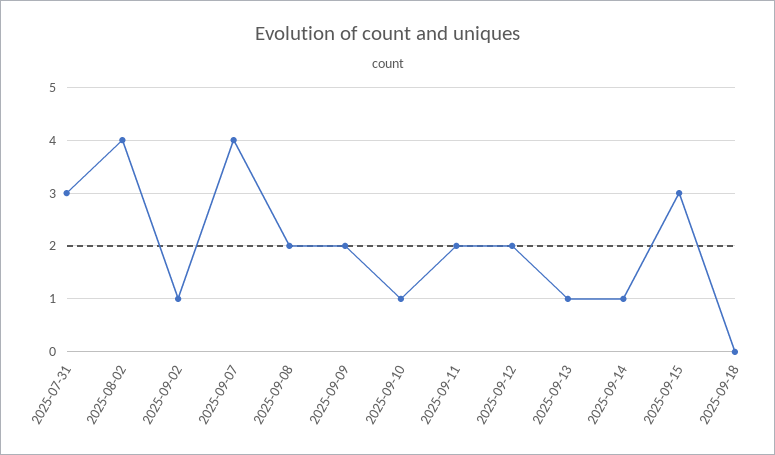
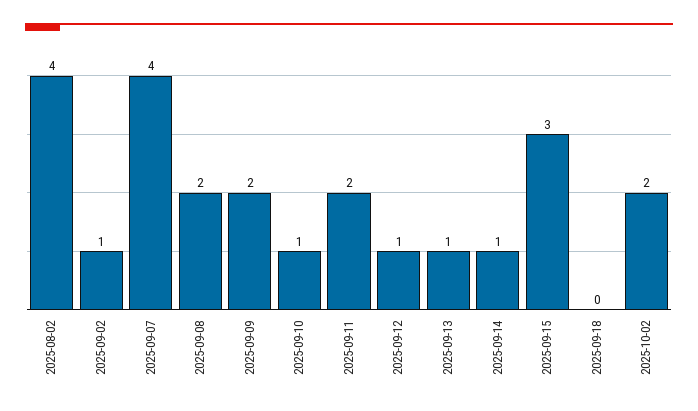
2025-07-31: 3 -> none
2025-09-12: 2 -> 1
2025-10-02: none -> 2

